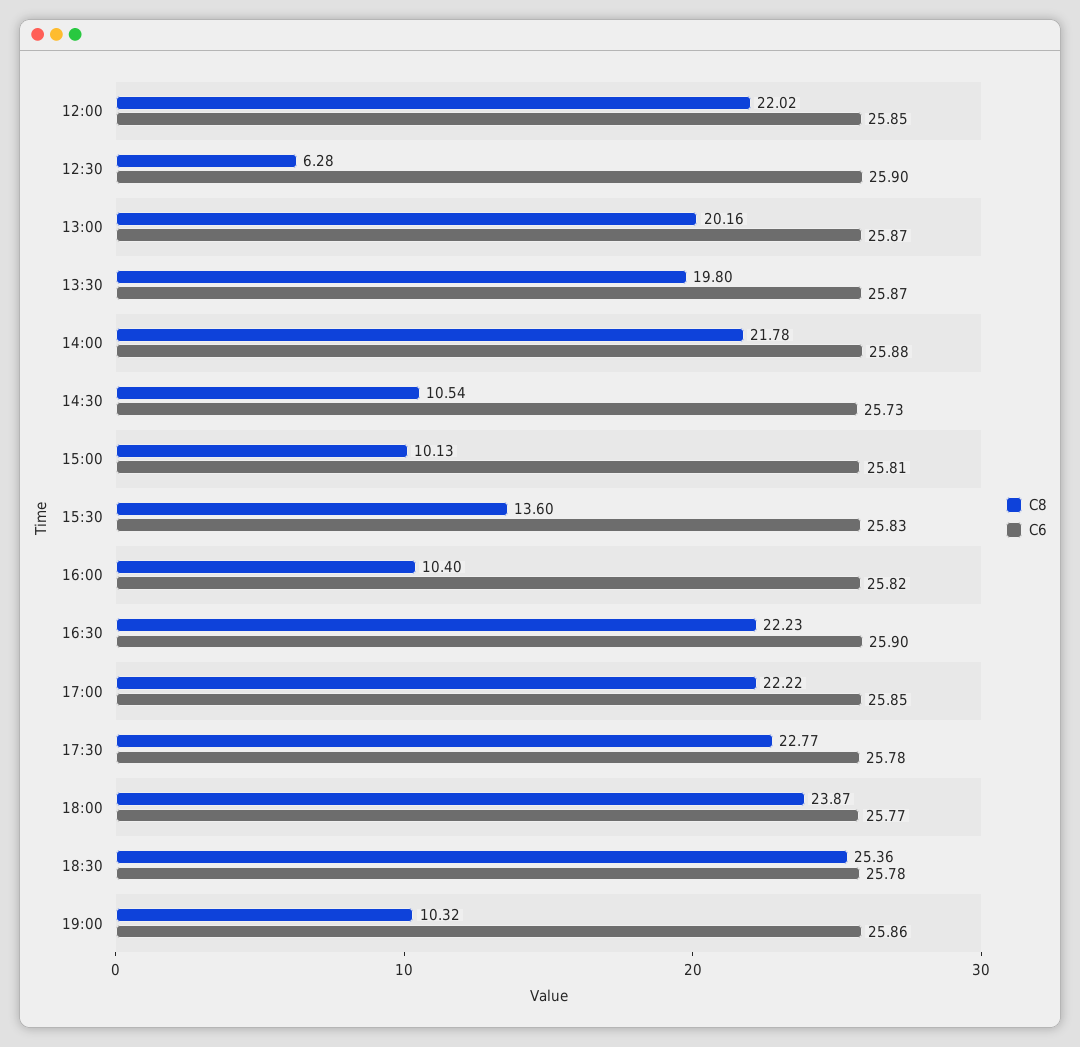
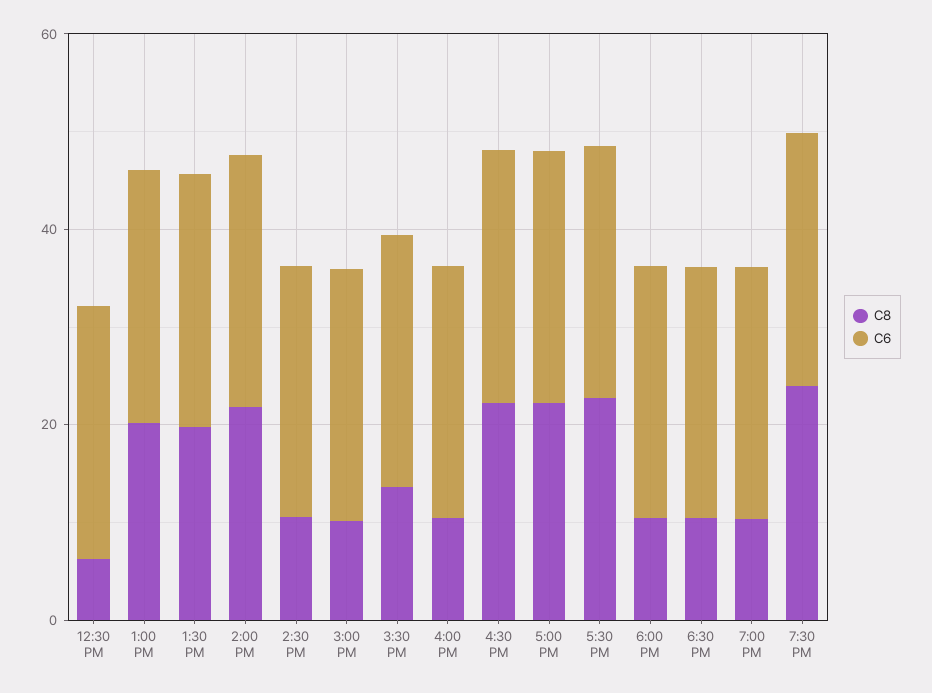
C8, 12:00: 22.02 -> none
C6, 12:00: 25.85 -> none
C8, 18:00: 23.87 -> 10
C8, 18:30: 25.36 -> 10
C8, 7:30 PM: none -> 25
C6, 7:30 PM: none -> 25

